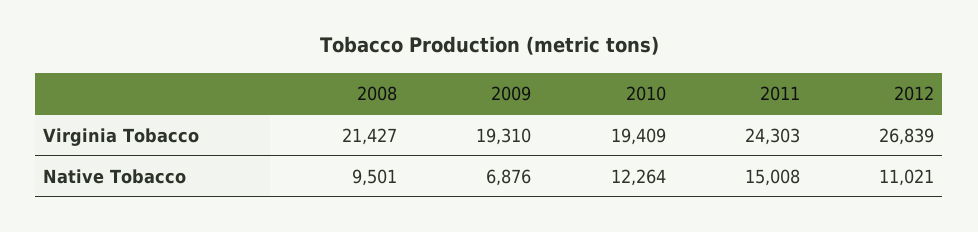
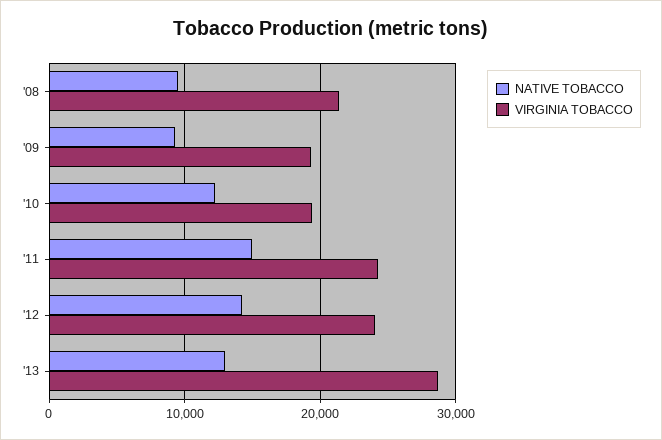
Virginia Tobacco, 2012: 26839 -> 24000
Native Tobacco, 2009: 6876 -> 9000
Native Tobacco, 2012: 11021 -> 14000
Native Tobacco, '13: none -> 13000
Virginia Tobacco, '13: none -> 29000

